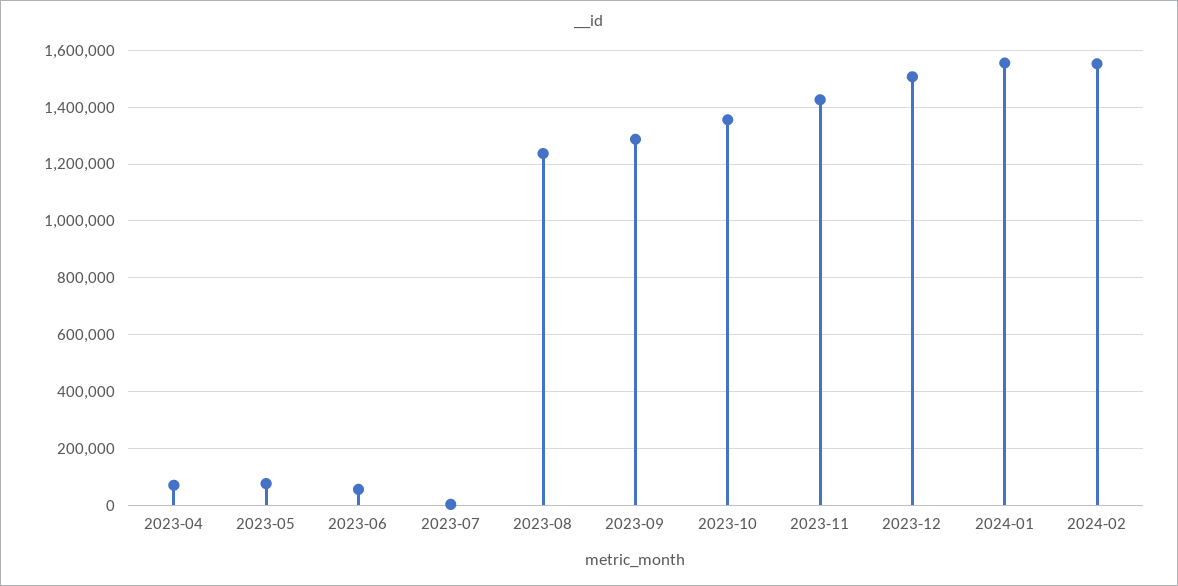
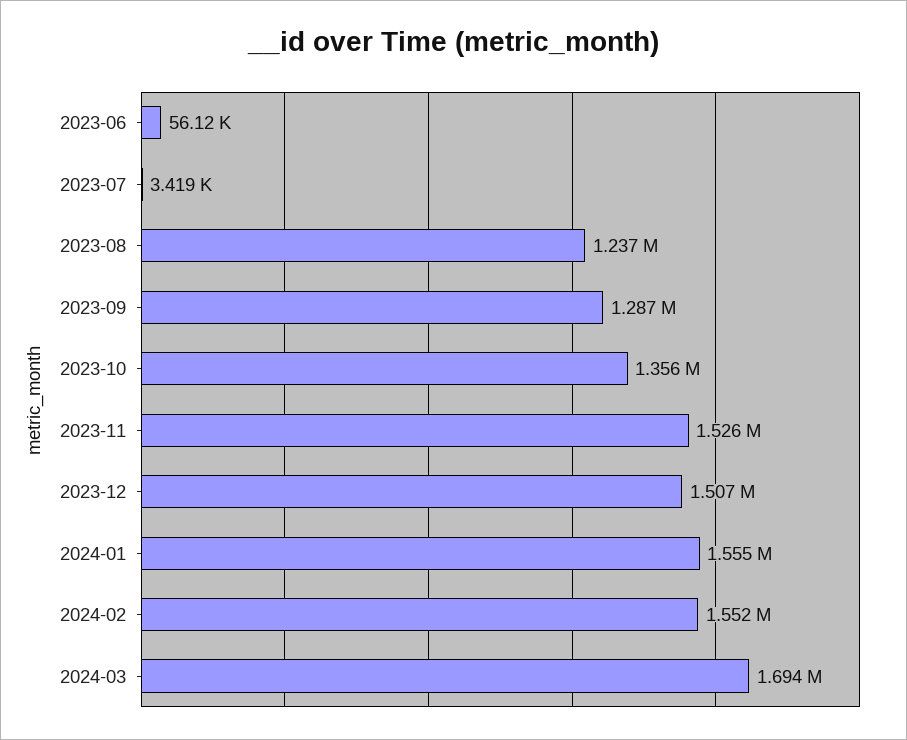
2023-04: 75000 -> none
2023-05: 75000 -> none
2023-11: 1425000 -> 1526000
2024-03: none -> 1694000

